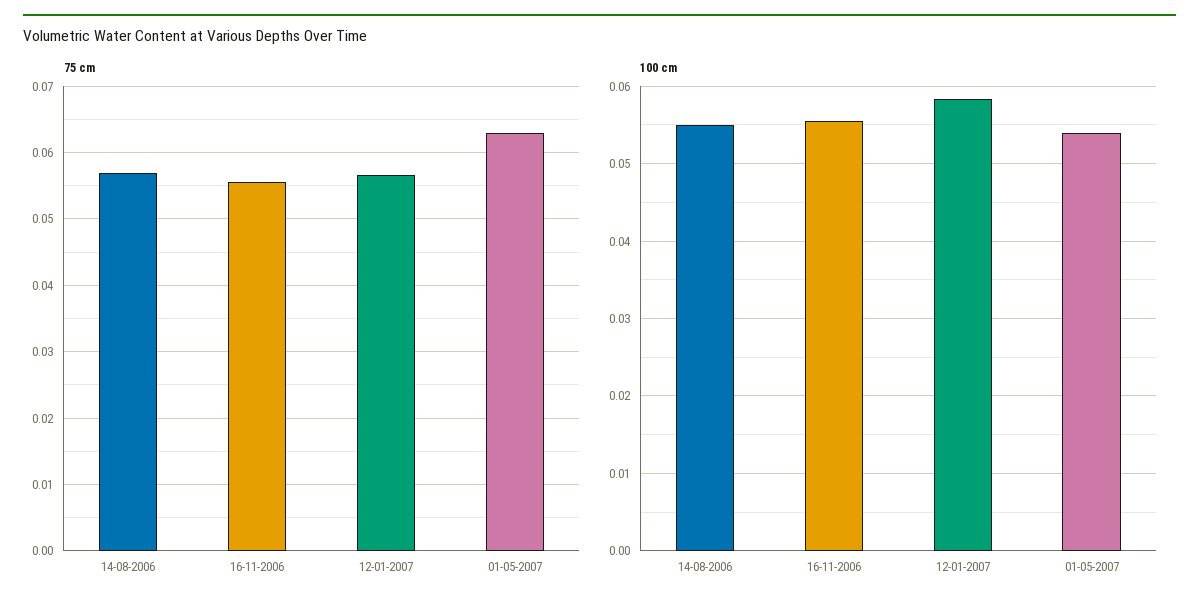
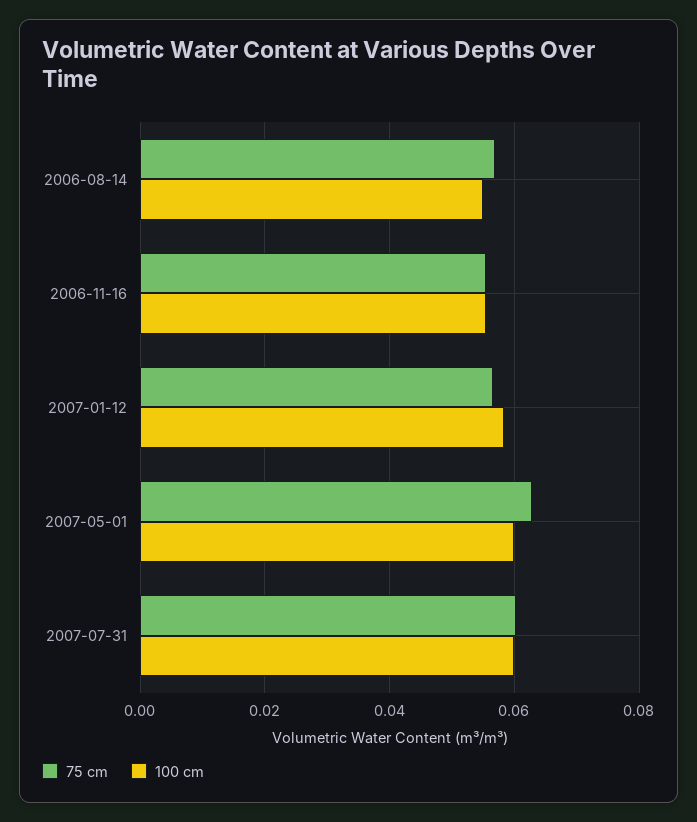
100 cm, 01-05-2007: 0.054 -> 0.06
75 cm, 2007-07-31: none -> 0.06
100 cm, 2007-07-31: none -> 0.06

